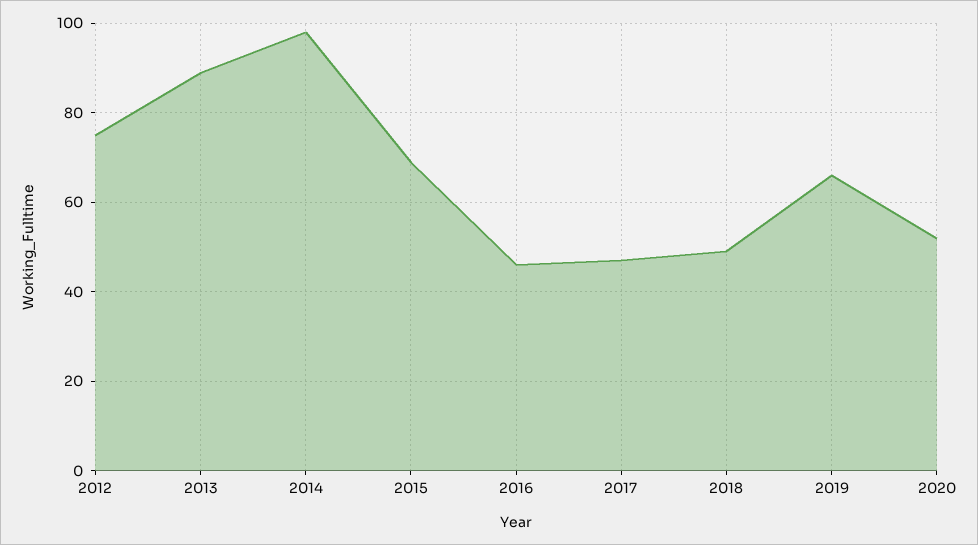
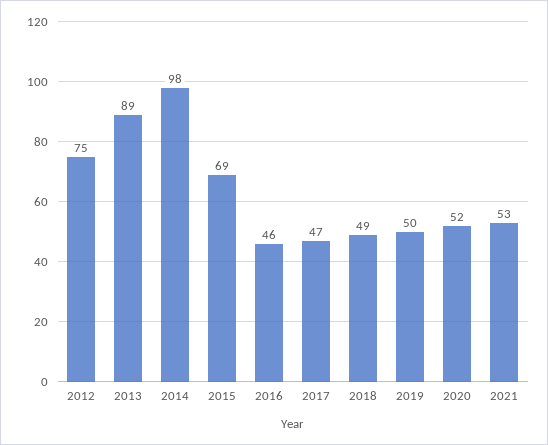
2019: 65 -> 50
2021: none -> 53

